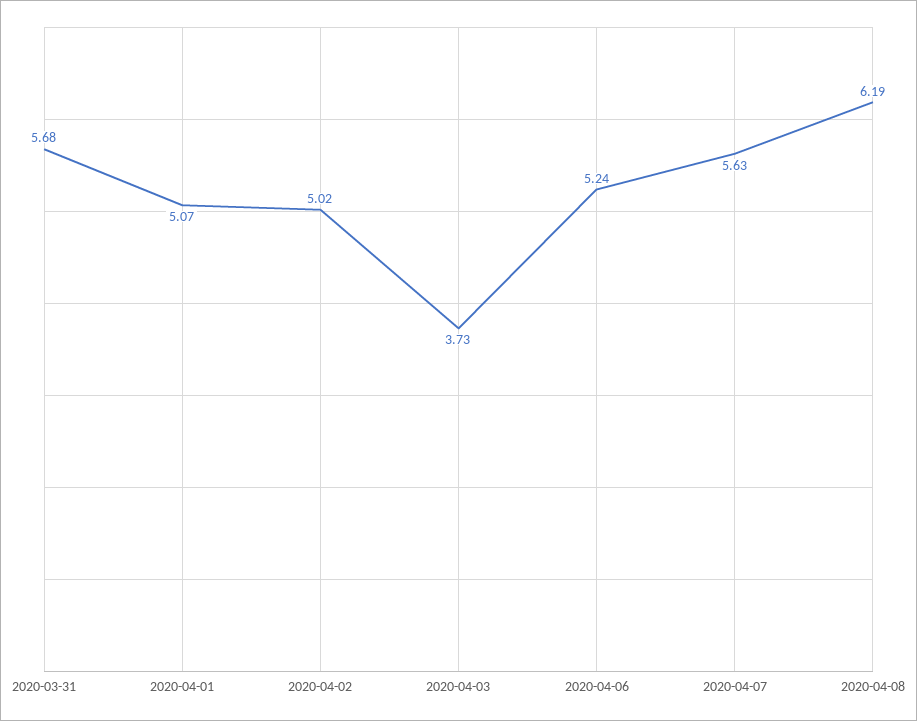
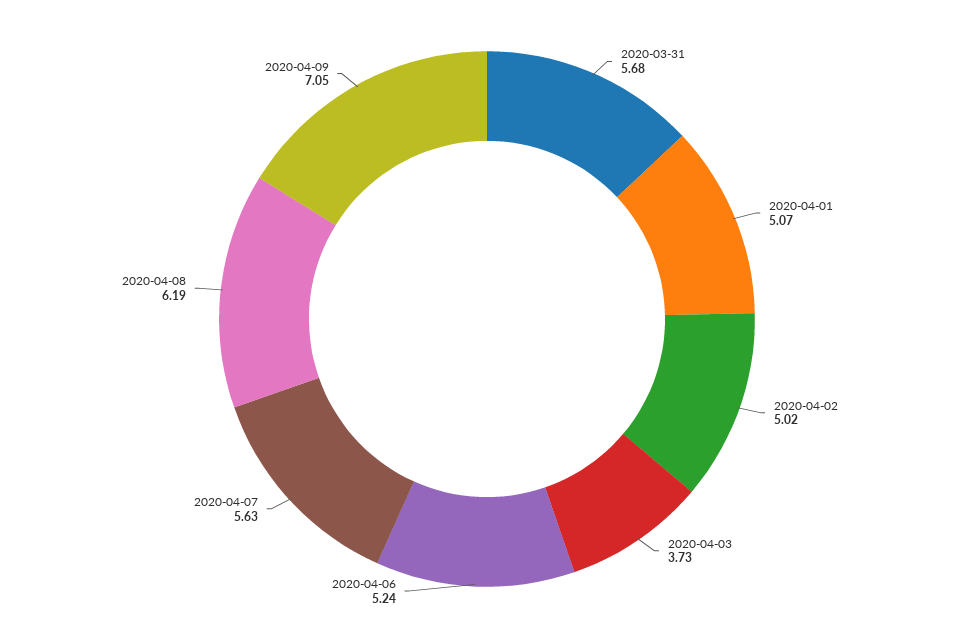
2020-04-09: none -> 7.05

